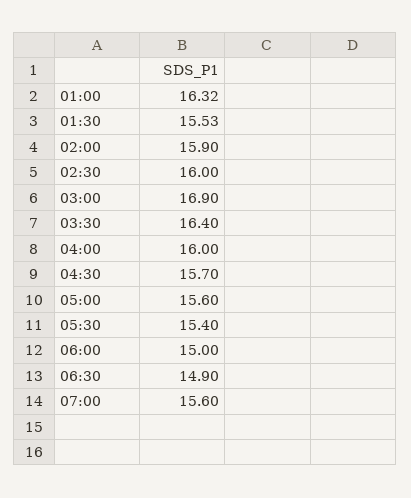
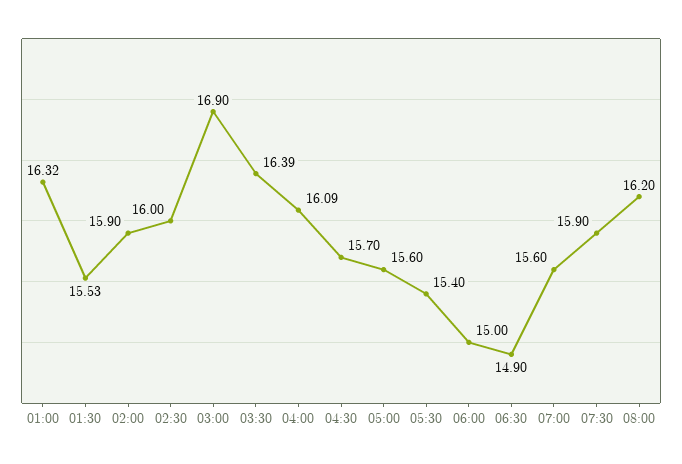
03:30: 16.4 -> 16.39
04:00: 16 -> 16.09
07:30: none -> 15.9
08:00: none -> 16.2

